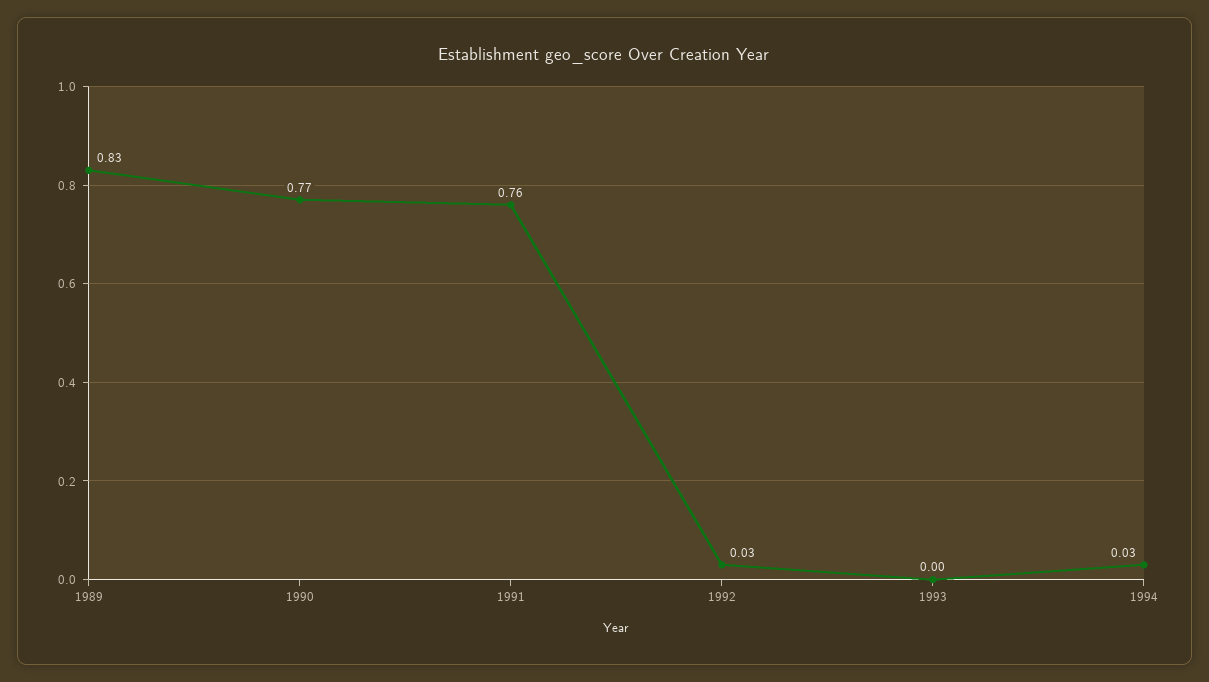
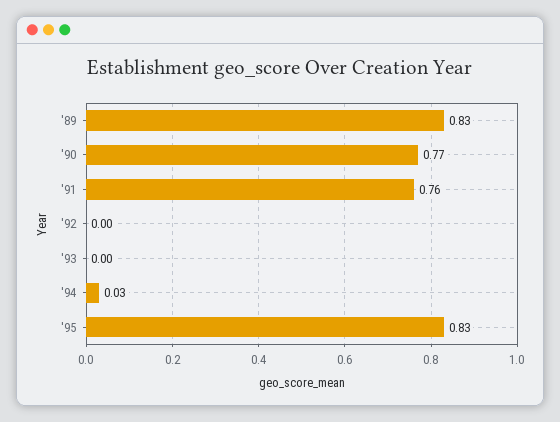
1992: 0.03 -> 0
'95: none -> 0.83

